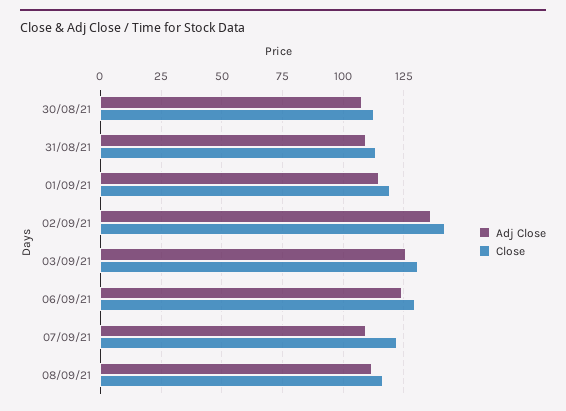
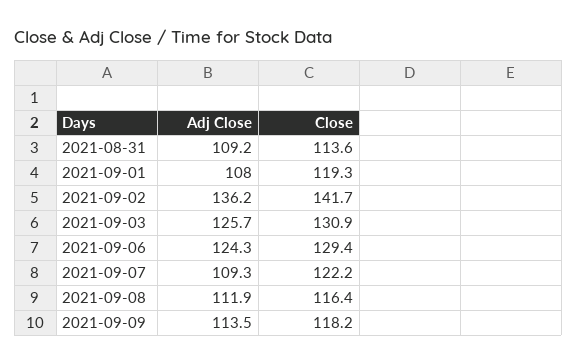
Adj Close, 30/08/21: 107.5 -> none
Close, 30/08/21: 112.5 -> none
Adj Close, 01/09/21: 115 -> 108
Adj Close, 2021-09-09: none -> 113.5
Close, 2021-09-09: none -> 118.2

